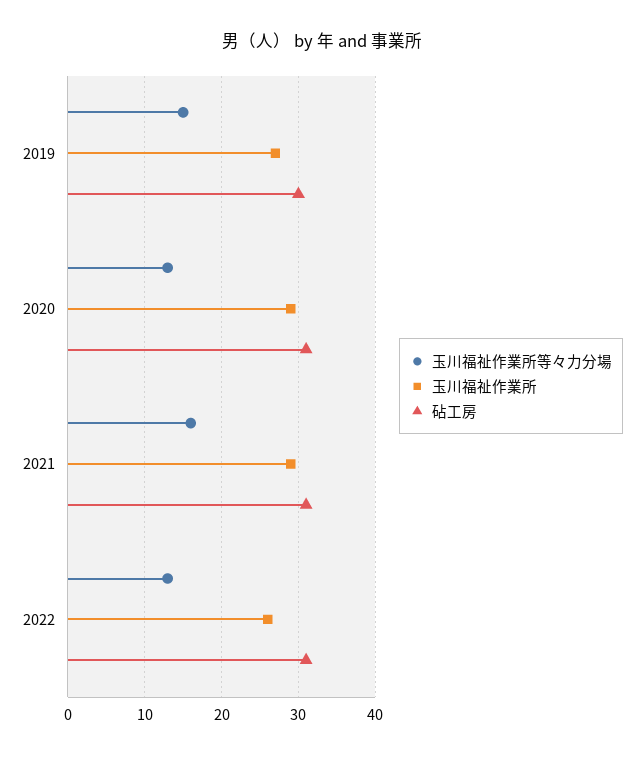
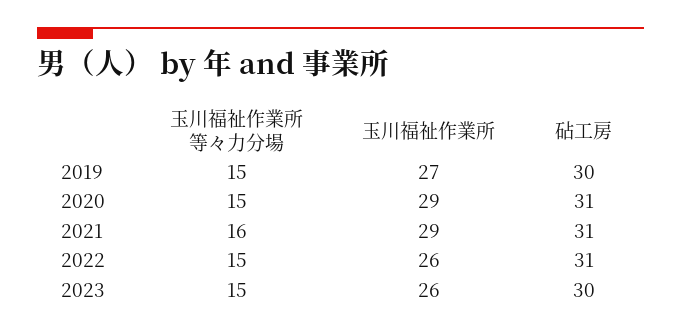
玉川福祉作業所等々力分場, 2020: 13 -> 15
玉川福祉作業所等々力分場, 2022: 13 -> 15
玉川福祉作業所等々力分場, 2023: none -> 15
玉川福祉作業所, 2023: none -> 26
砧工房, 2023: none -> 30

